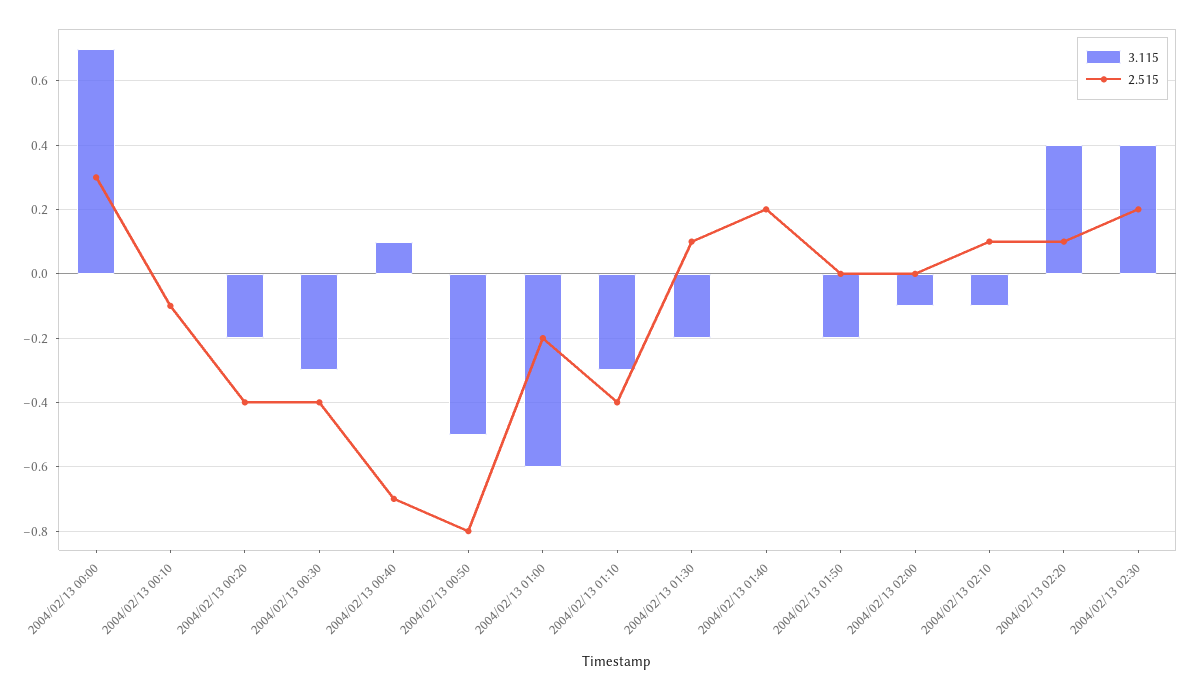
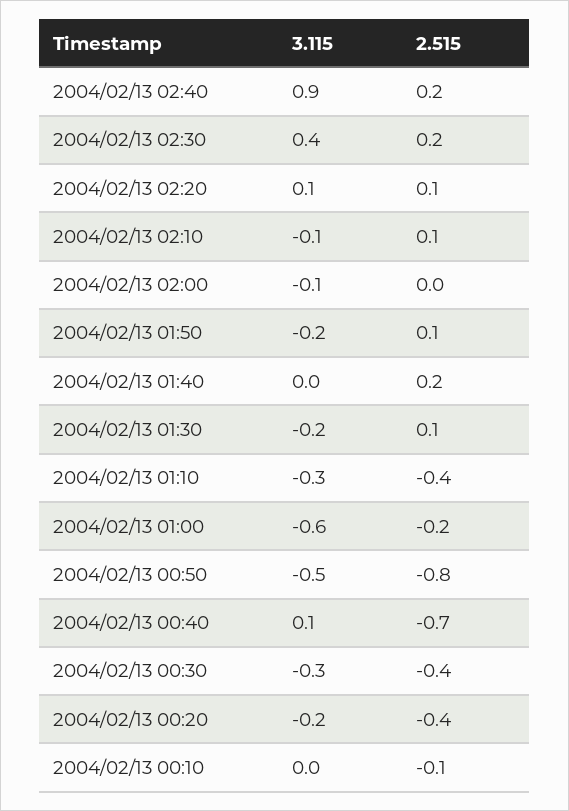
3.115, 2004/02/13 00:00: 0.7 -> none
2.515, 2004/02/13 00:00: 0.3 -> none
2.515, 2004/02/13 01:50: 0 -> 0.1
3.115, 2004/02/13 02:20: 0.4 -> 0.1
3.115, 2004/02/13 02:40: none -> 0.9
2.515, 2004/02/13 02:40: none -> 0.2

